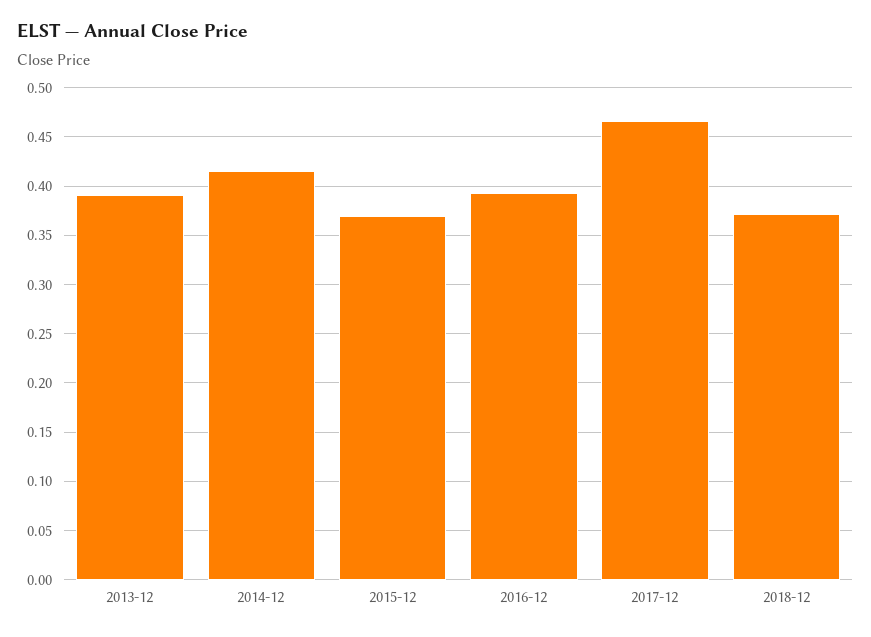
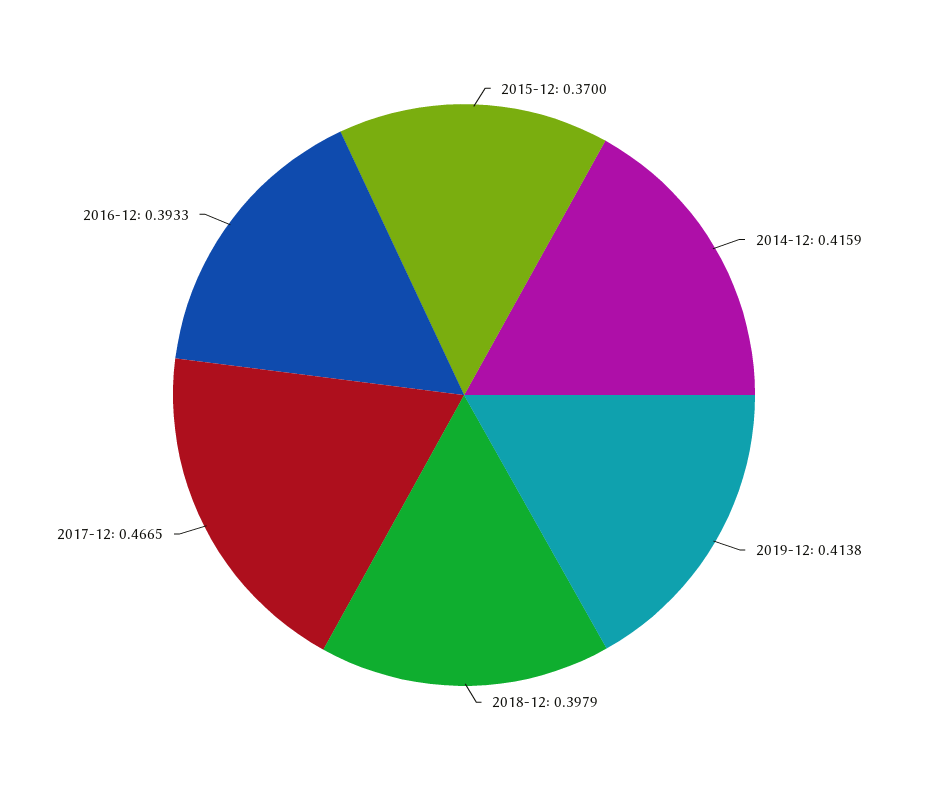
2013-12: 0.39 -> none
2018-12: 0.37 -> 0.3979
2019-12: none -> 0.4138

